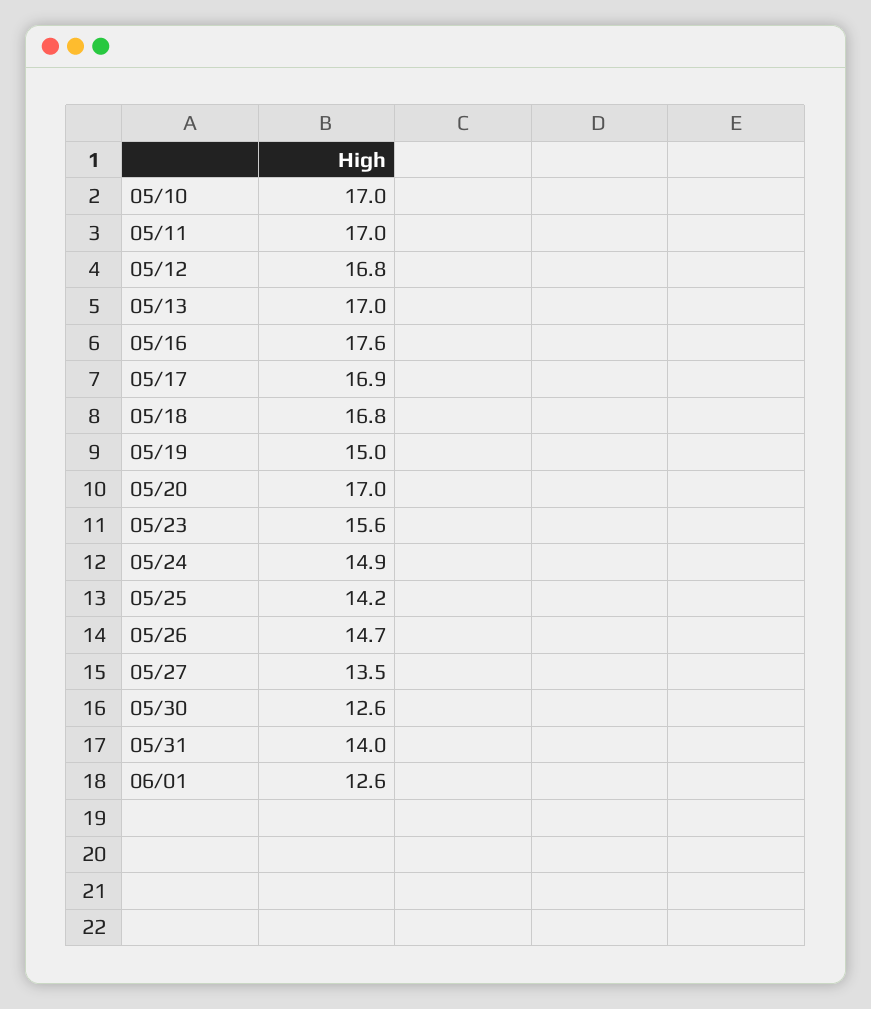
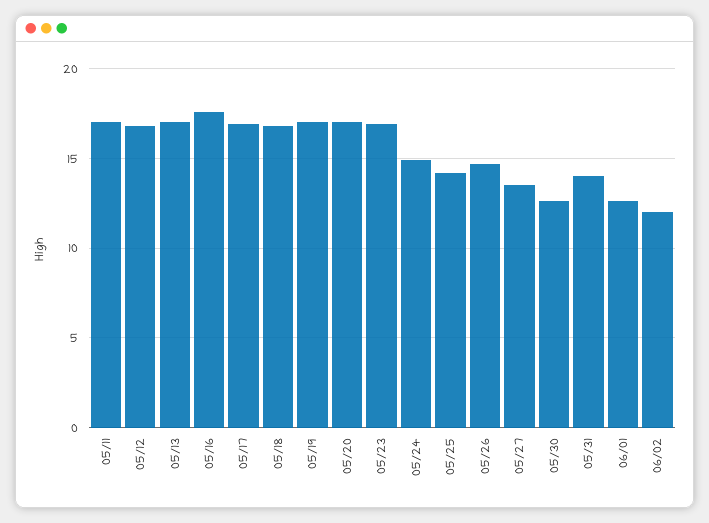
05/10: 17 -> none
05/19: 15 -> 17
05/23: 15.6 -> 17
06/02: none -> 12

